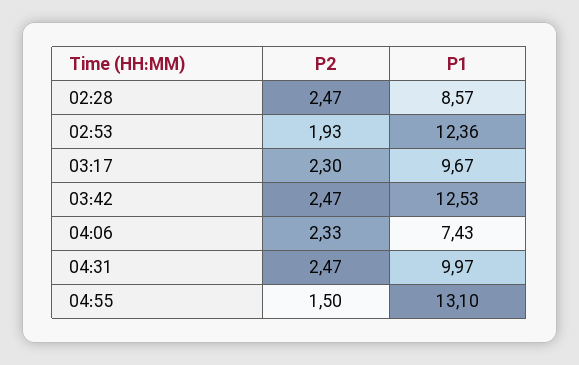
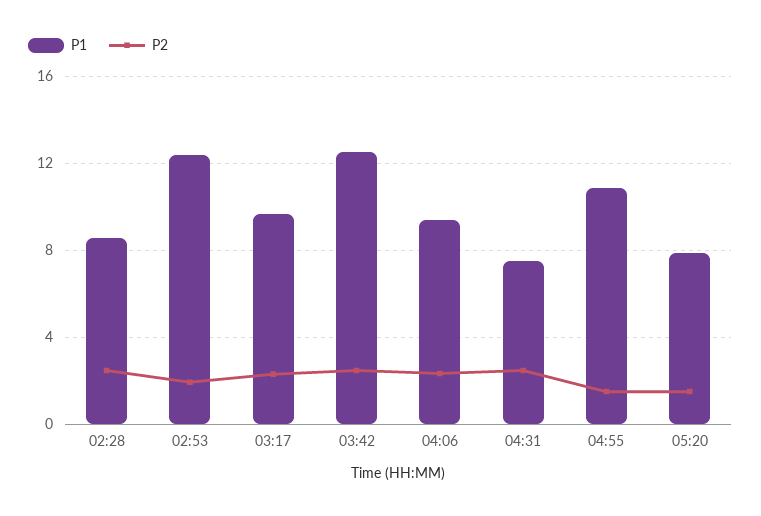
P1, 04:06: 7.43 -> 9.5
P1, 04:31: 9.97 -> 7.5
P1, 04:55: 13.1 -> 11
P1, 05:20: none -> 8
P2, 05:20: none -> 1.5

